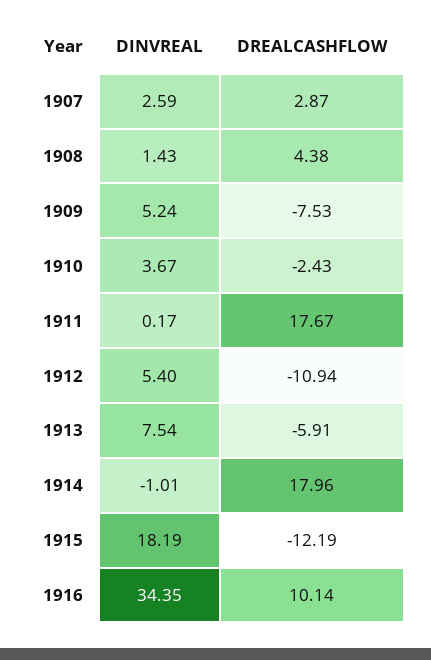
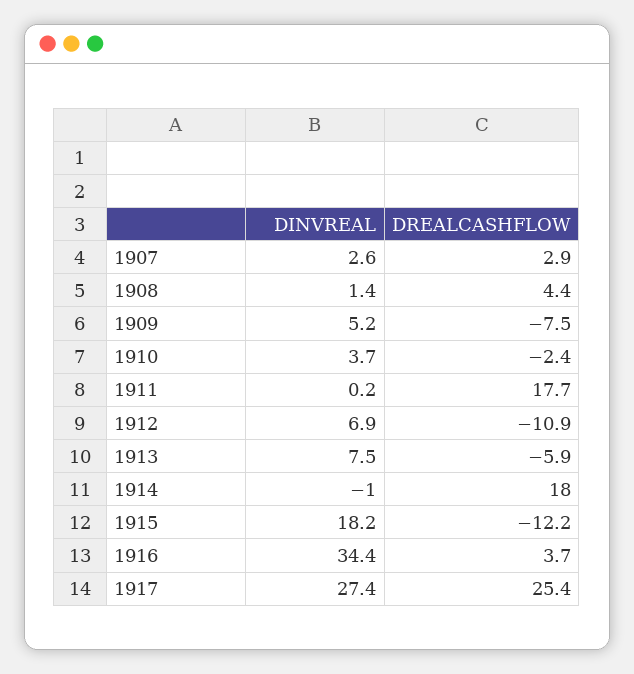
DINVREAL, 1912: 5.4 -> 6.9
DREALCASHFLOW, 1916: 10.14 -> 3.7
DINVREAL, 1917: none -> 27.4
DREALCASHFLOW, 1917: none -> 25.4

